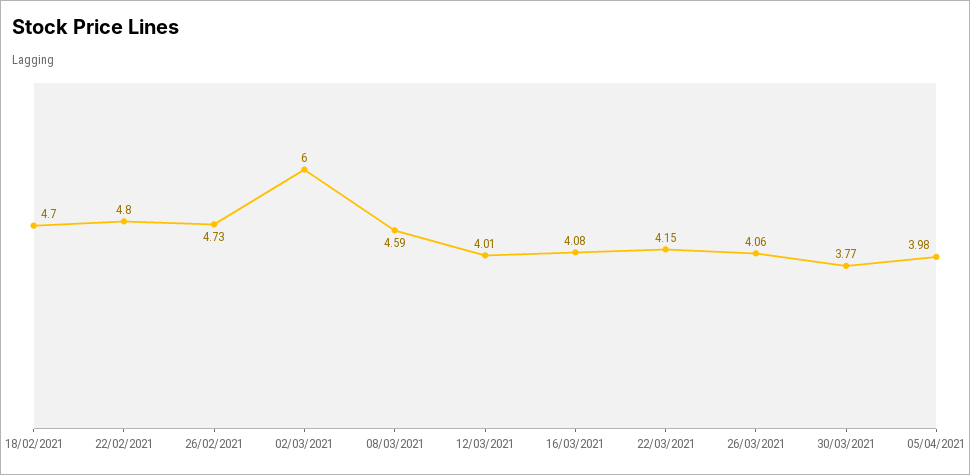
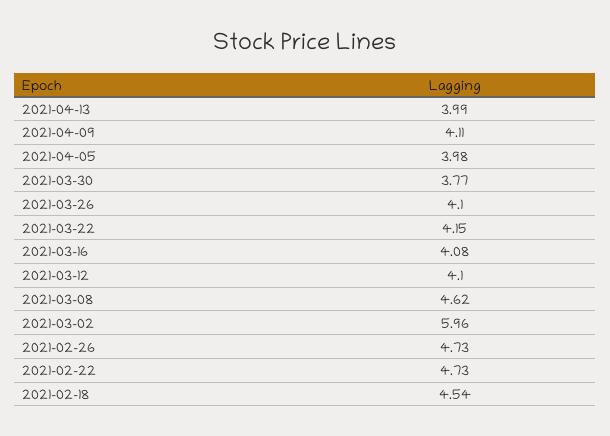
18/02/2021: 4.7 -> 4.54
22/02/2021: 4.8 -> 4.73
02/03/2021: 6 -> 5.96
08/03/2021: 4.59 -> 4.62
12/03/2021: 4.01 -> 4.1
26/03/2021: 4.06 -> 4.1
2021-04-13: none -> 3.99
2021-04-09: none -> 4.11

